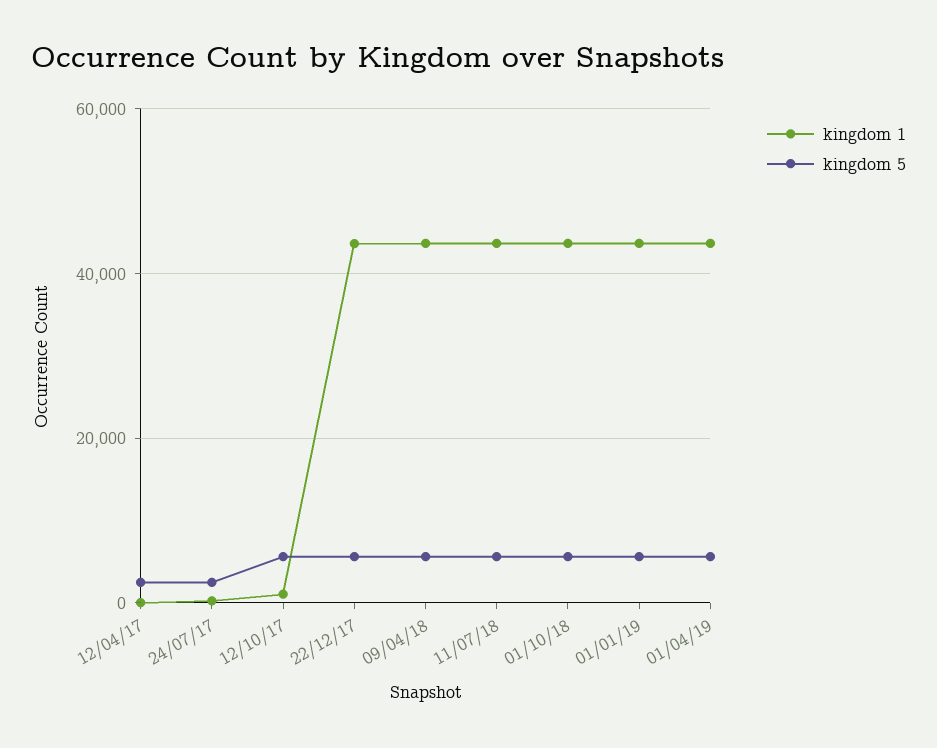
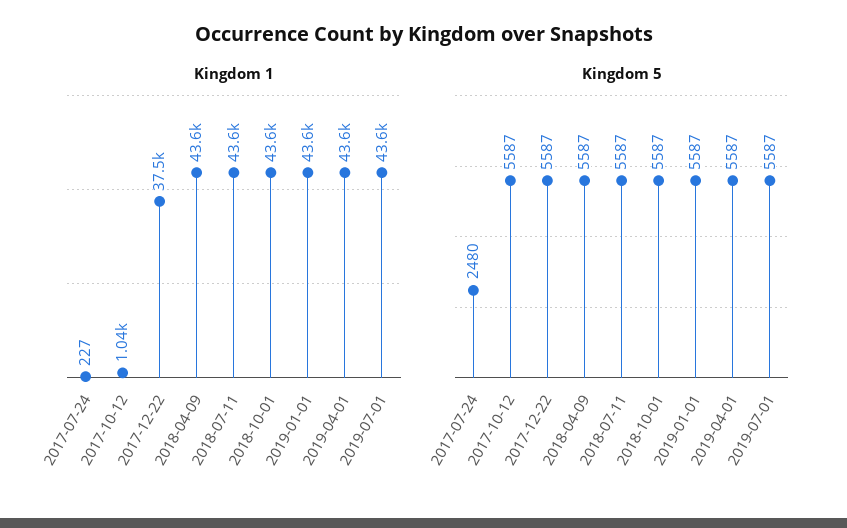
kingdom 1, 12/04/17: 0 -> none
kingdom 5, 12/04/17: 2000 -> none
kingdom 1, 22/12/17: 44000 -> 37500
kingdom 1, 2019-07-01: none -> 43600
kingdom 5, 2019-07-01: none -> 5587

